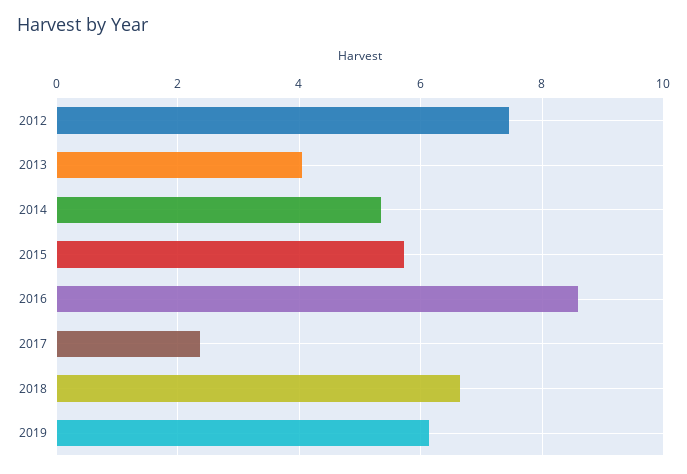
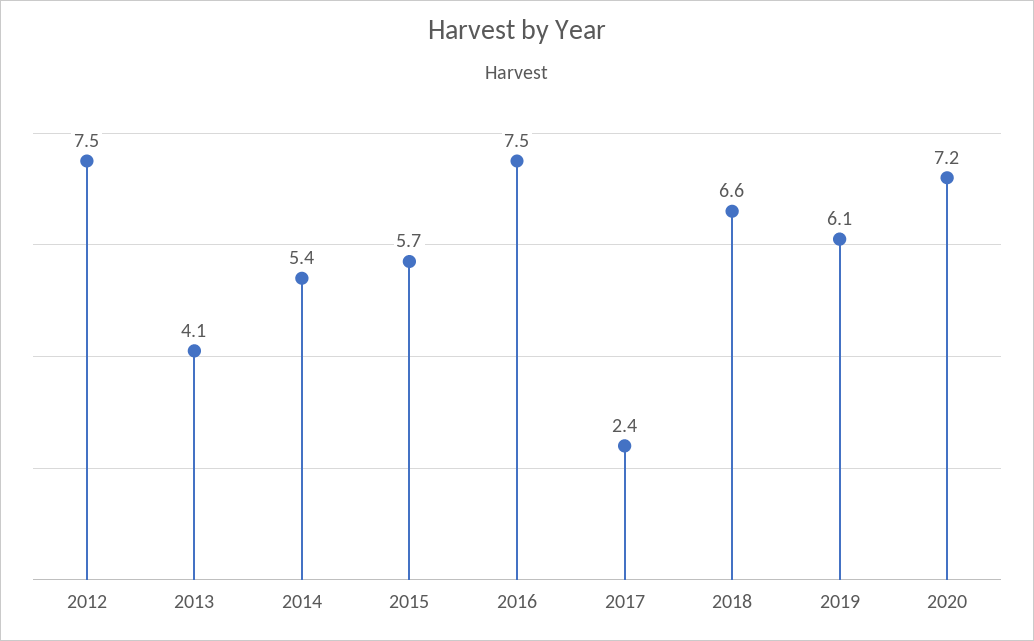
2016: 8.6 -> 7.5
2020: none -> 7.2

